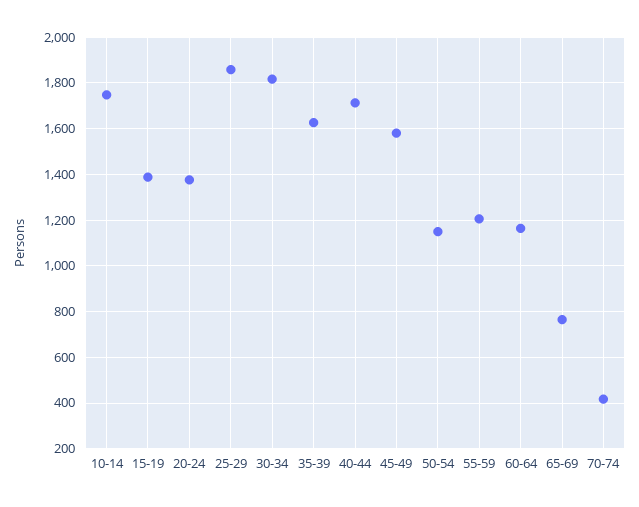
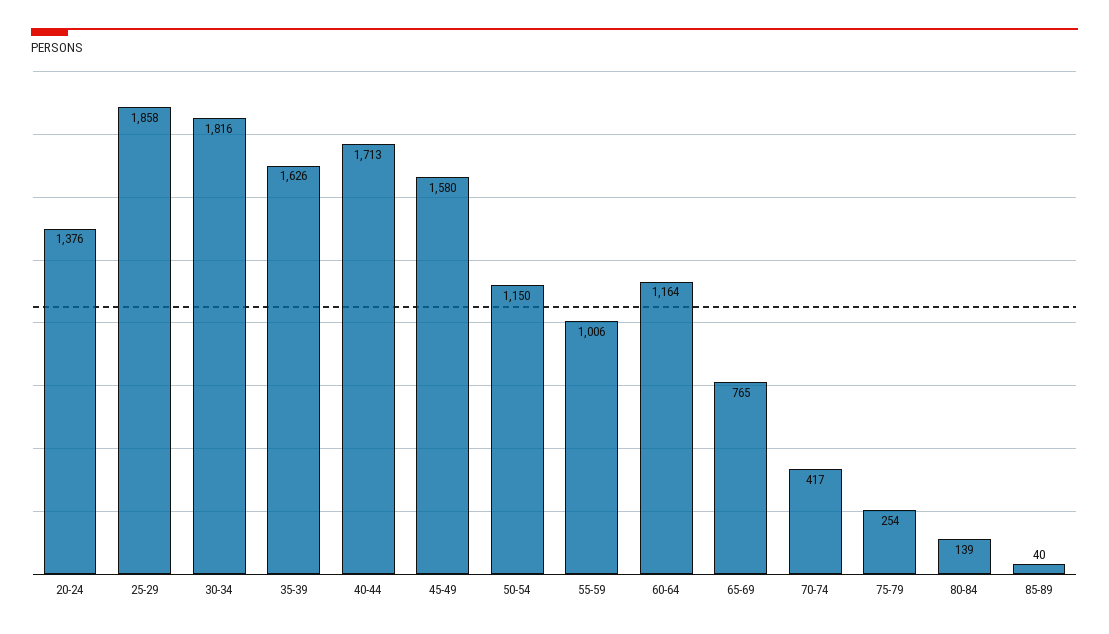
10-14: 1750 -> none
15-19: 1400 -> none
55-59: 1200 -> 1006
75-79: none -> 254
80-84: none -> 139
85-89: none -> 40

